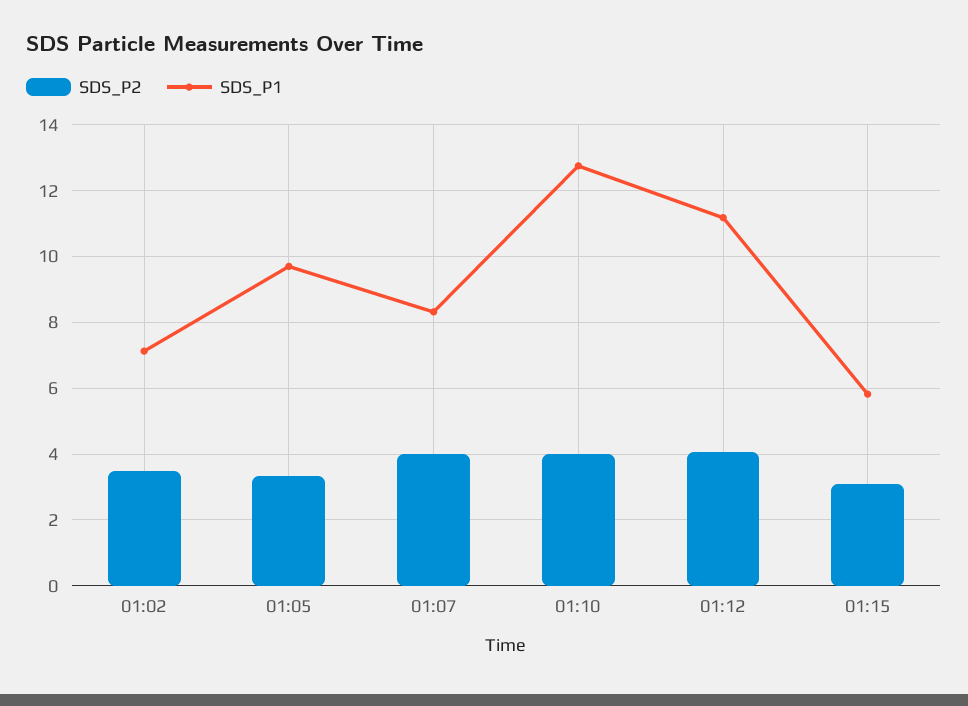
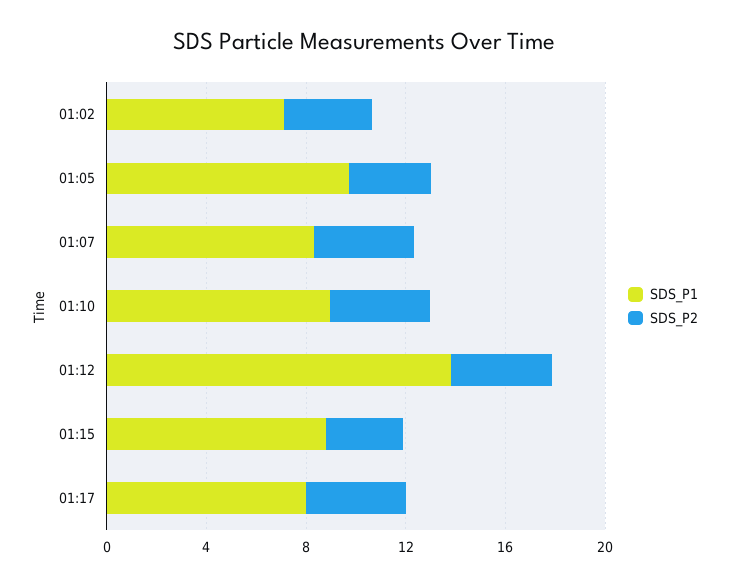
SDS_P1, 01:10: 12.8 -> 9
SDS_P1, 01:12: 11.2 -> 14
SDS_P1, 01:15: 5.8 -> 9
SDS_P1, 01:17: none -> 8
SDS_P2, 01:17: none -> 4

